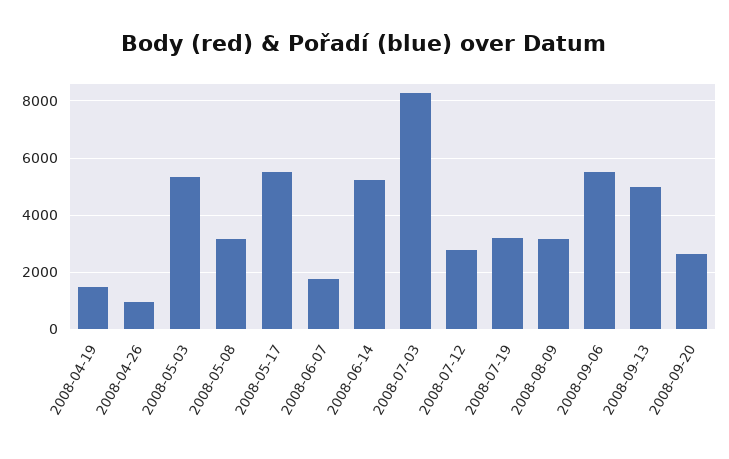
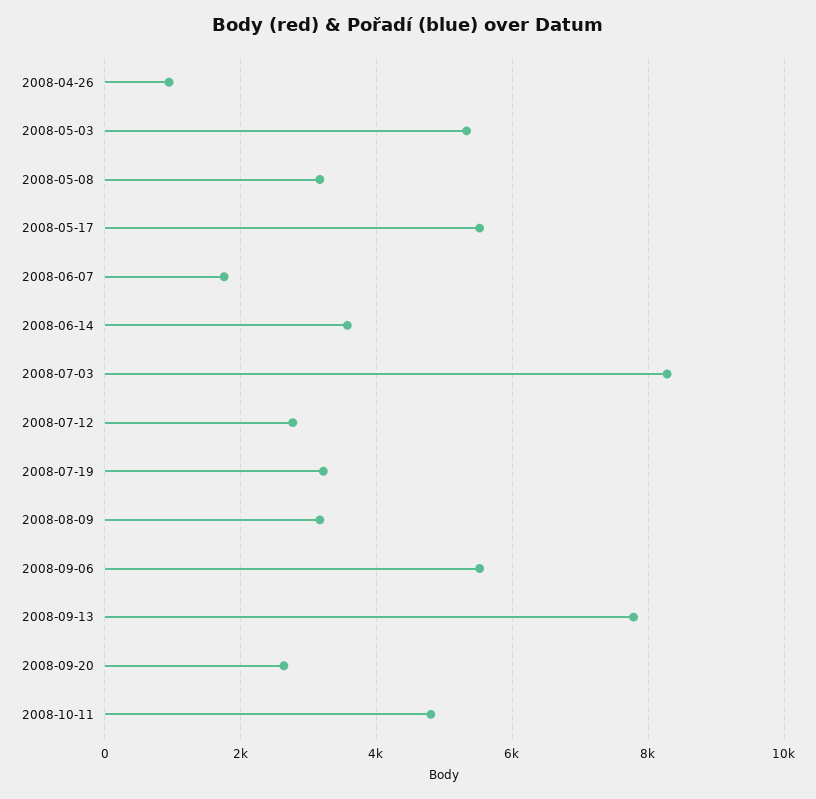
2008-04-19: 1500 -> none
2008-06-14: 5250 -> 3600
2008-09-13: 5000 -> 7800
2008-10-11: none -> 4800

